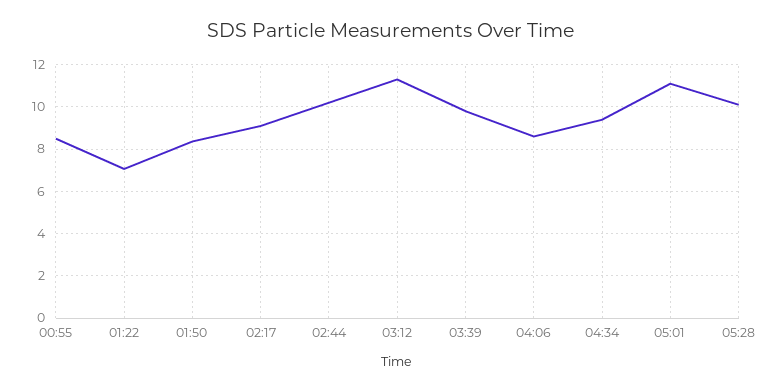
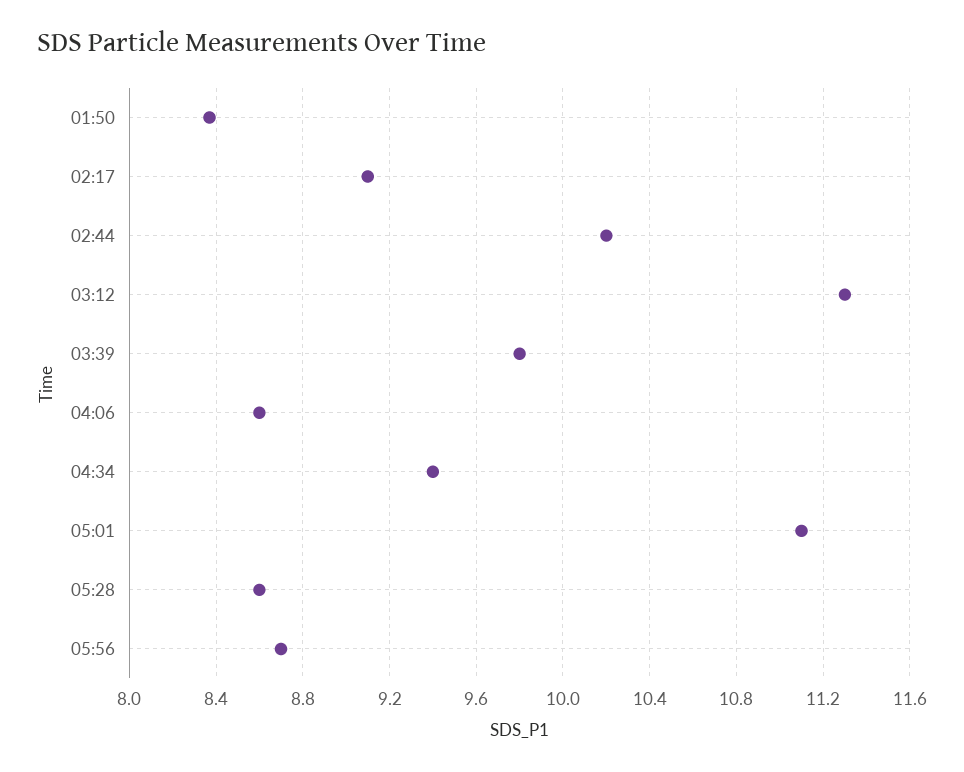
00:55: 8.5 -> none
01:22: 7 -> none
05:28: 10 -> 8.6
05:56: none -> 8.7

